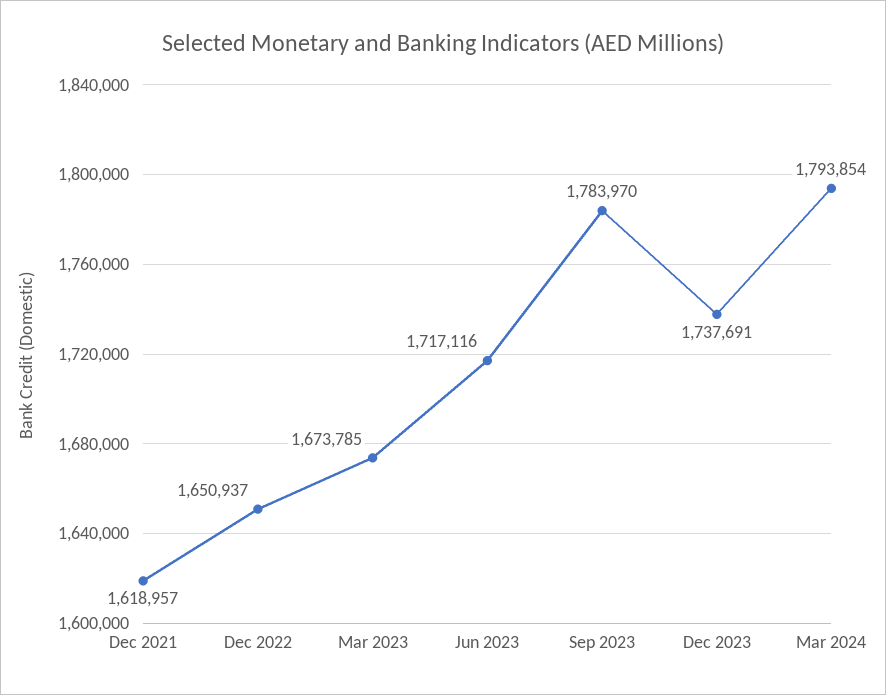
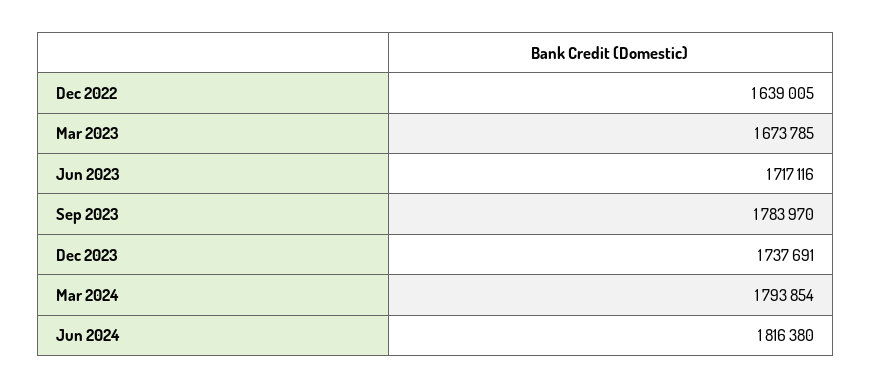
Dec 2021: 1618957 -> none
Dec 2022: 1650937 -> 1639005
Jun 2024: none -> 1816380

